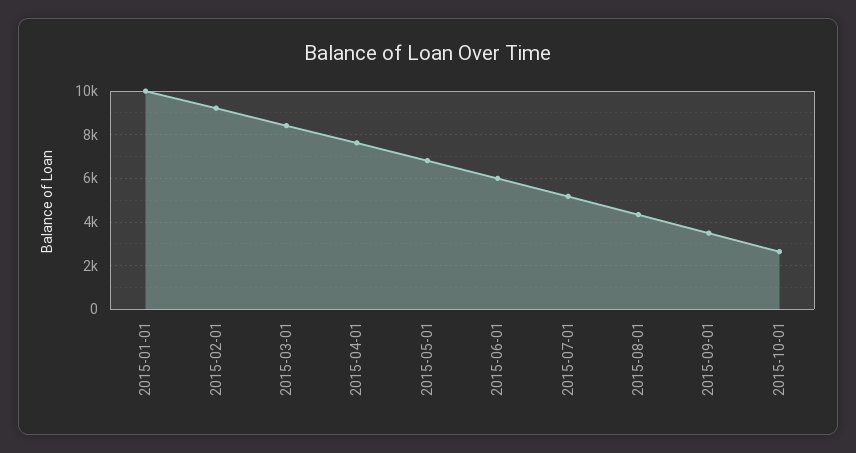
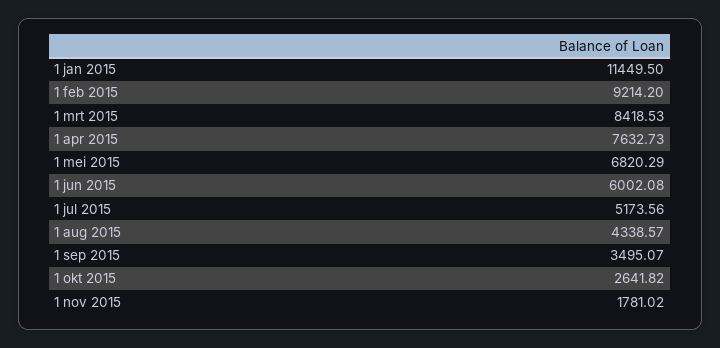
2015-01-01: 10000 -> 11449.5
1 nov 2015: none -> 1781.02

